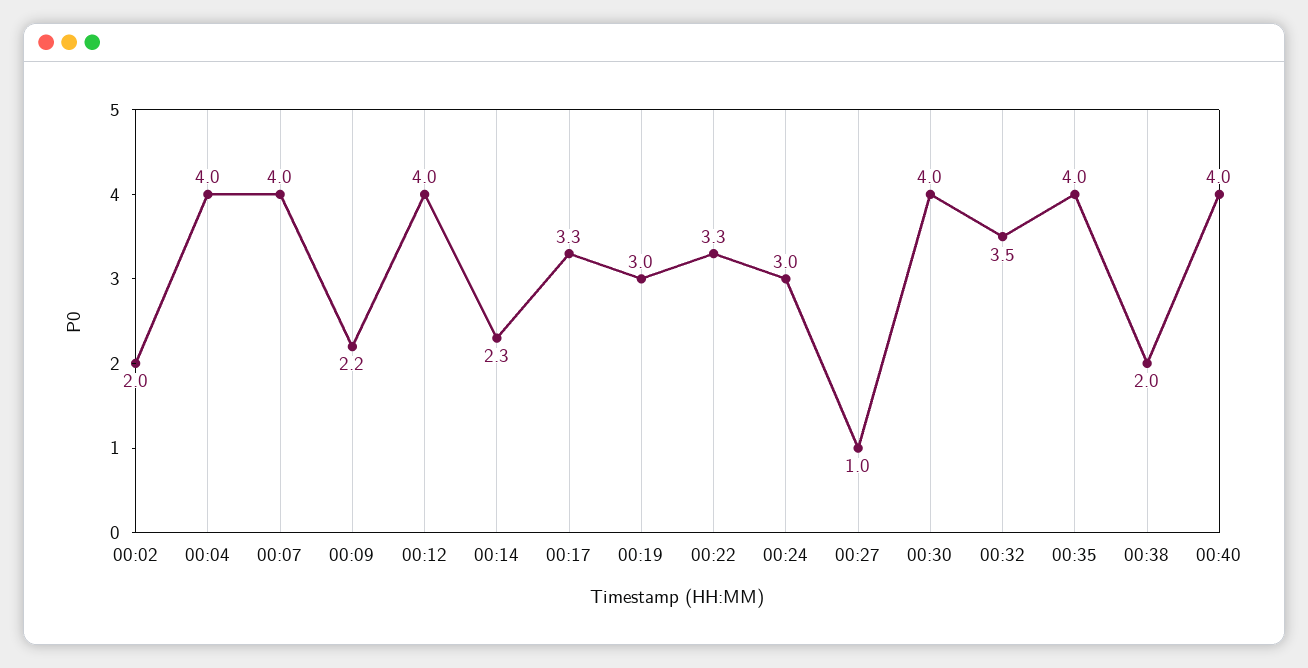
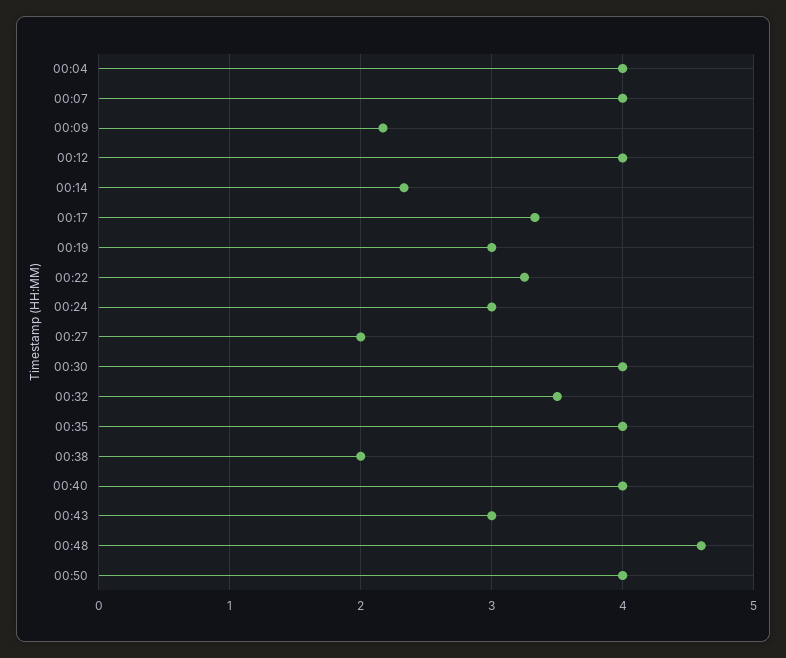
00:02: 2 -> none
00:27: 1 -> 2
00:43: none -> 3
00:48: none -> 4.6
00:50: none -> 4

